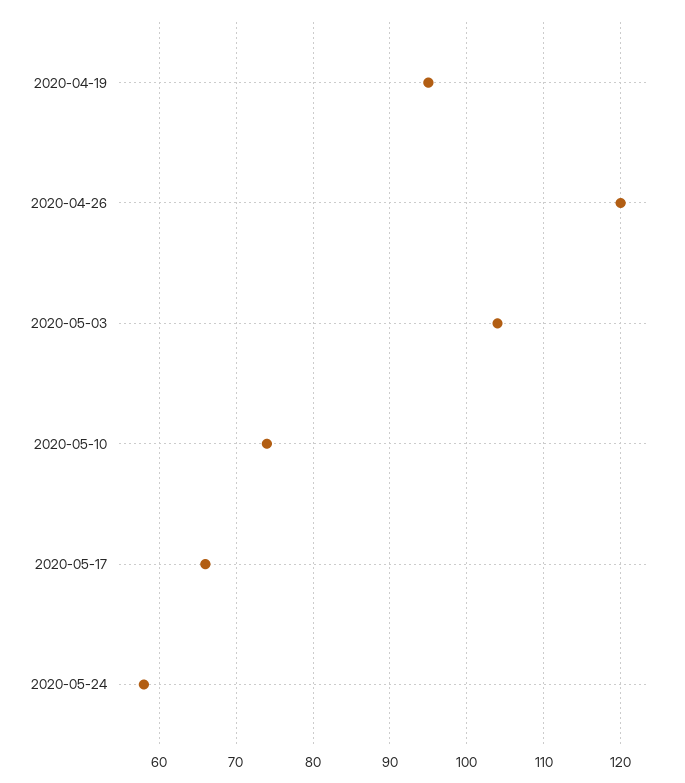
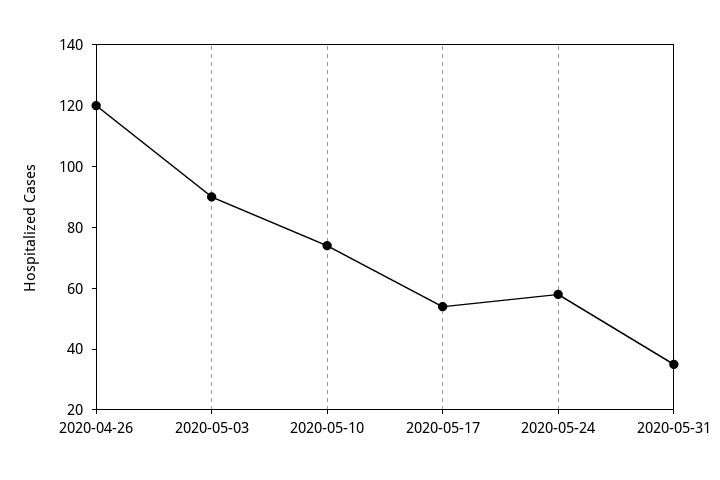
2020-04-19: 95 -> none
2020-05-03: 104 -> 90
2020-05-17: 66 -> 55
2020-05-31: none -> 35

